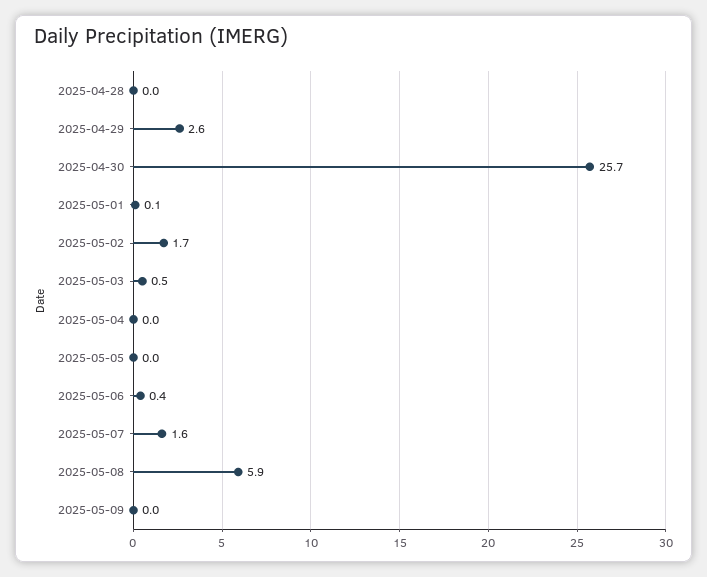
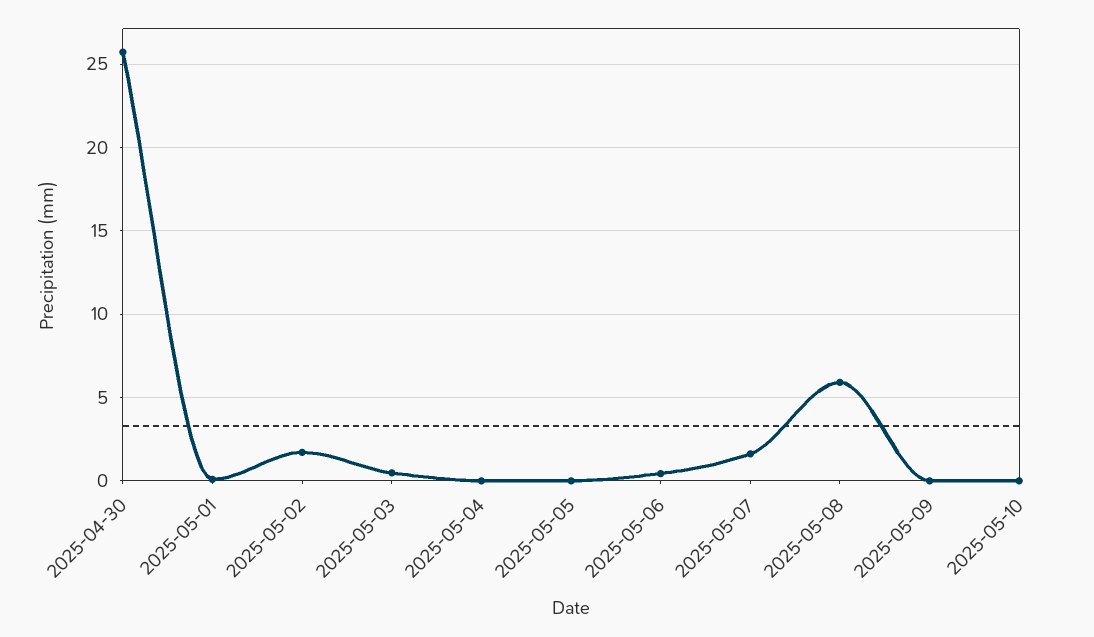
2025-04-28: 0 -> none
2025-04-29: 2.6 -> none
2025-05-10: none -> 0

